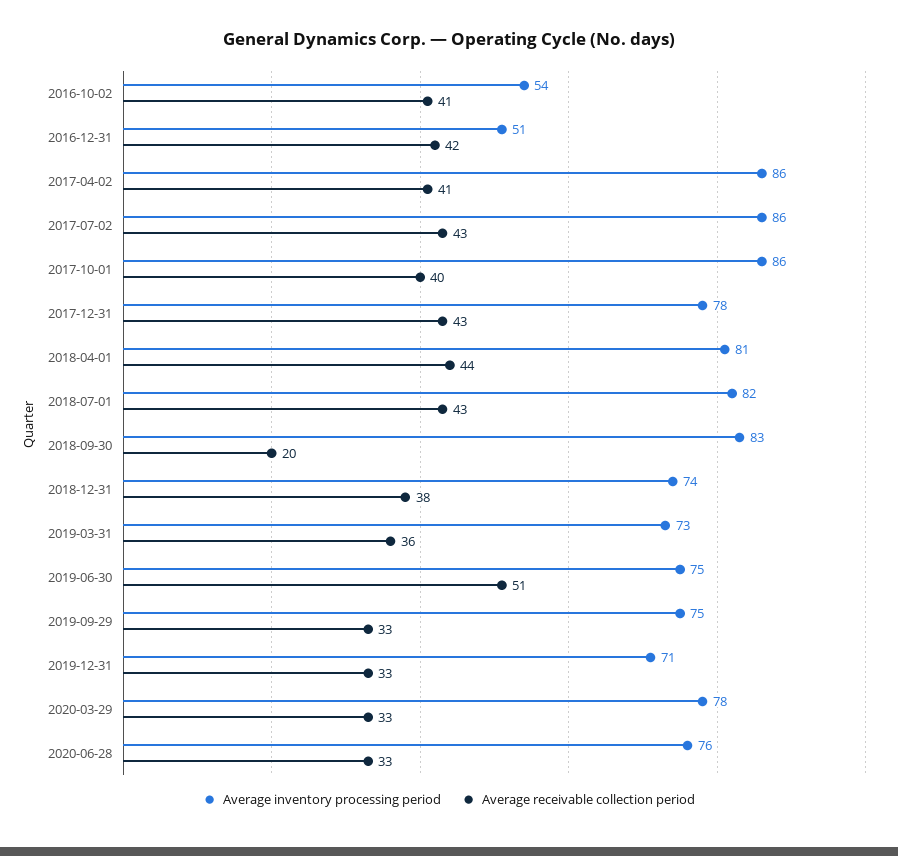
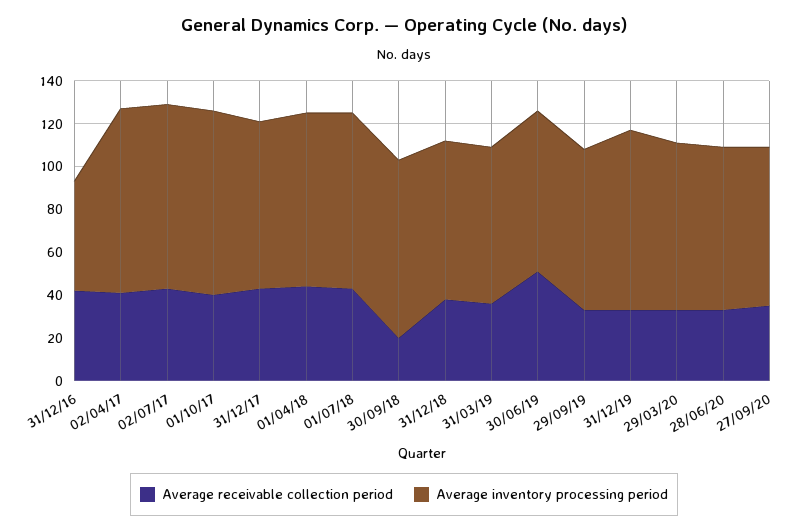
Average inventory processing period, 2016-10-02: 54 -> none
Average receivable collection period, 2016-10-02: 41 -> none
Average inventory processing period, 2019-12-31: 71 -> 85
Average receivable collection period, 27/09/20: none -> 35
Average inventory processing period, 27/09/20: none -> 75

